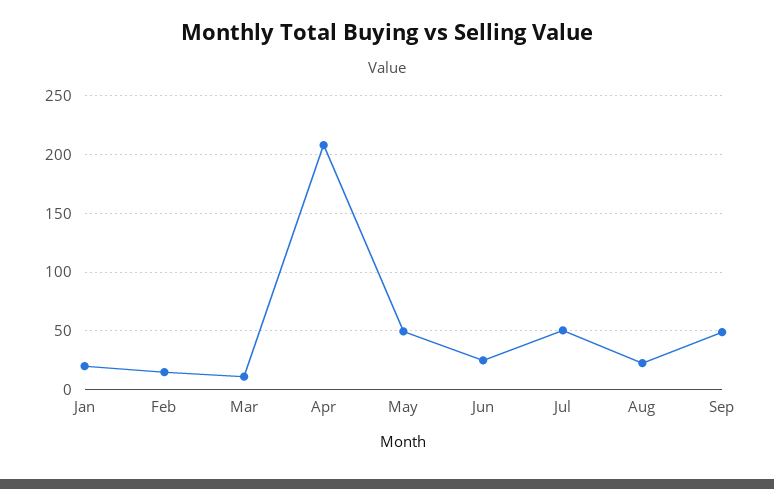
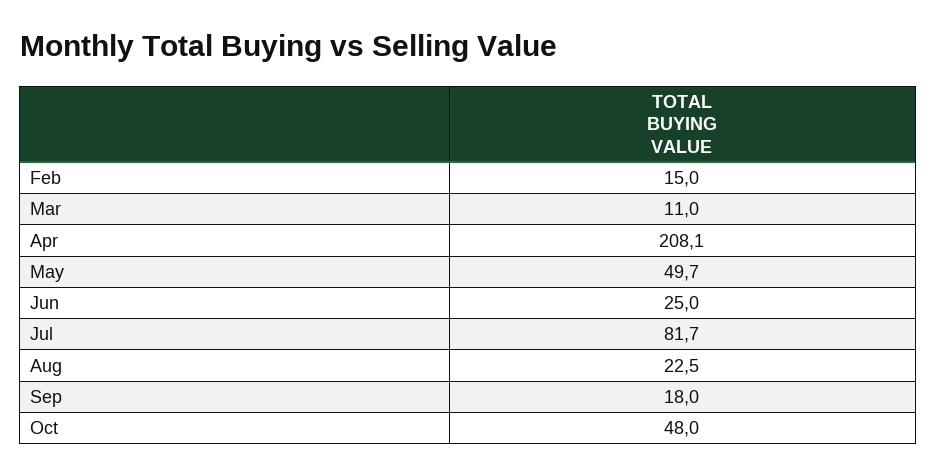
Jan: 20 -> none
Jul: 50 -> 81.7
Sep: 50 -> 18
Oct: none -> 48

